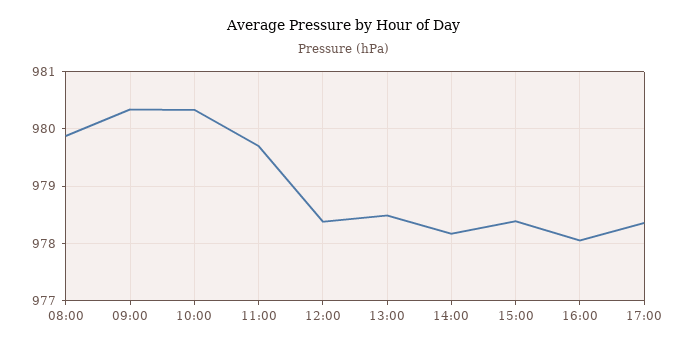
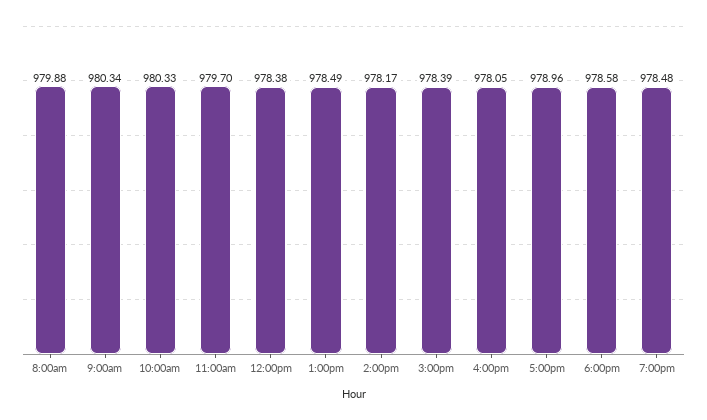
17:00: 978.4 -> 978.96
6:00pm: none -> 978.58
7:00pm: none -> 978.48

